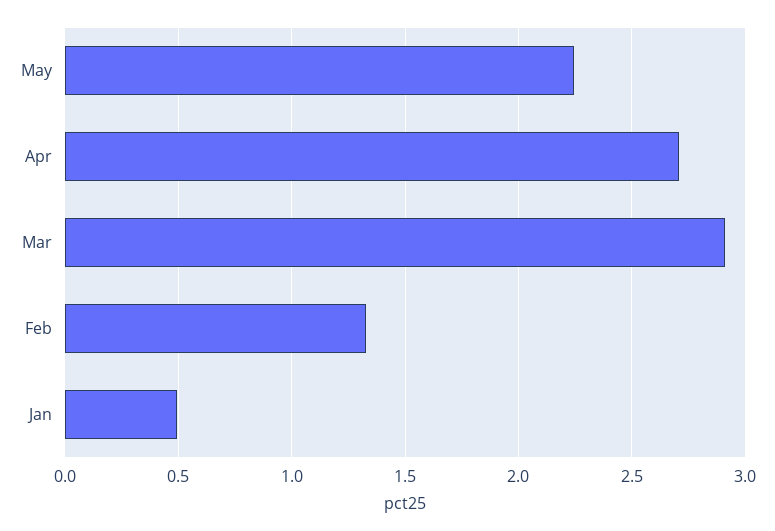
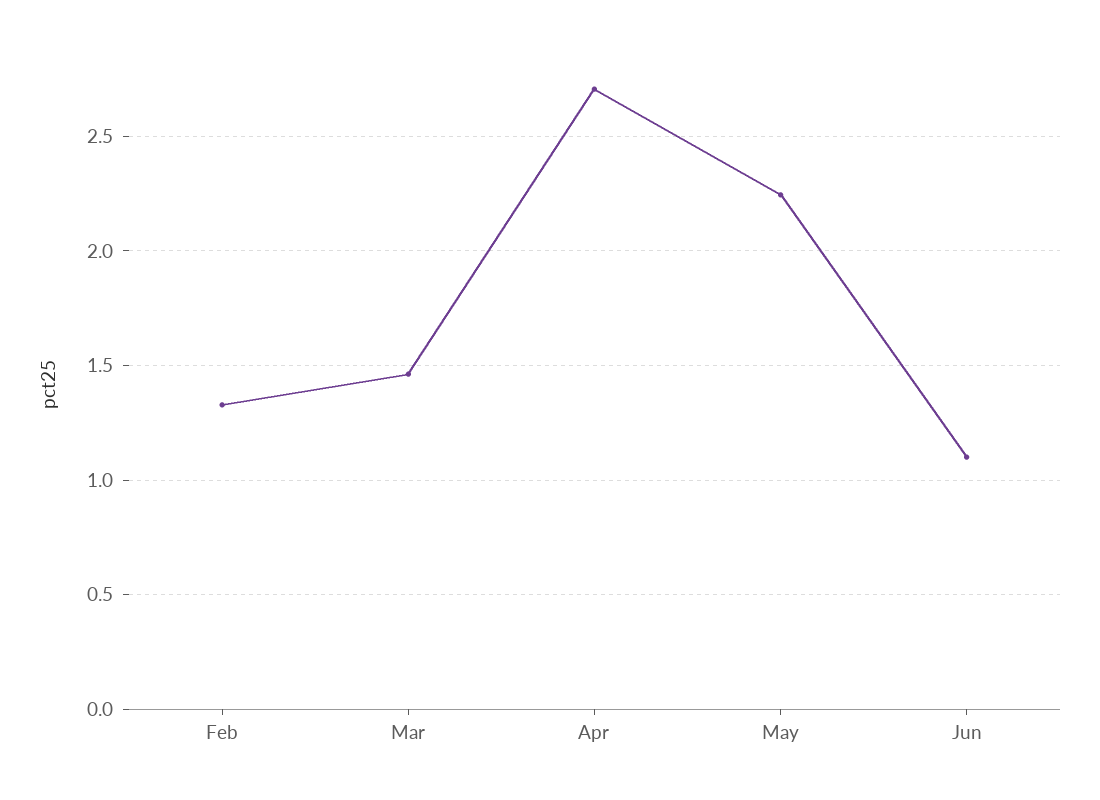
Mar: 2.9 -> 1.45
Jan: 0.5 -> none
Jun: none -> 1.1

